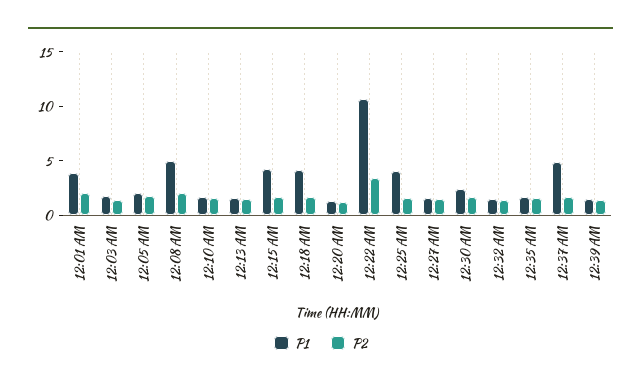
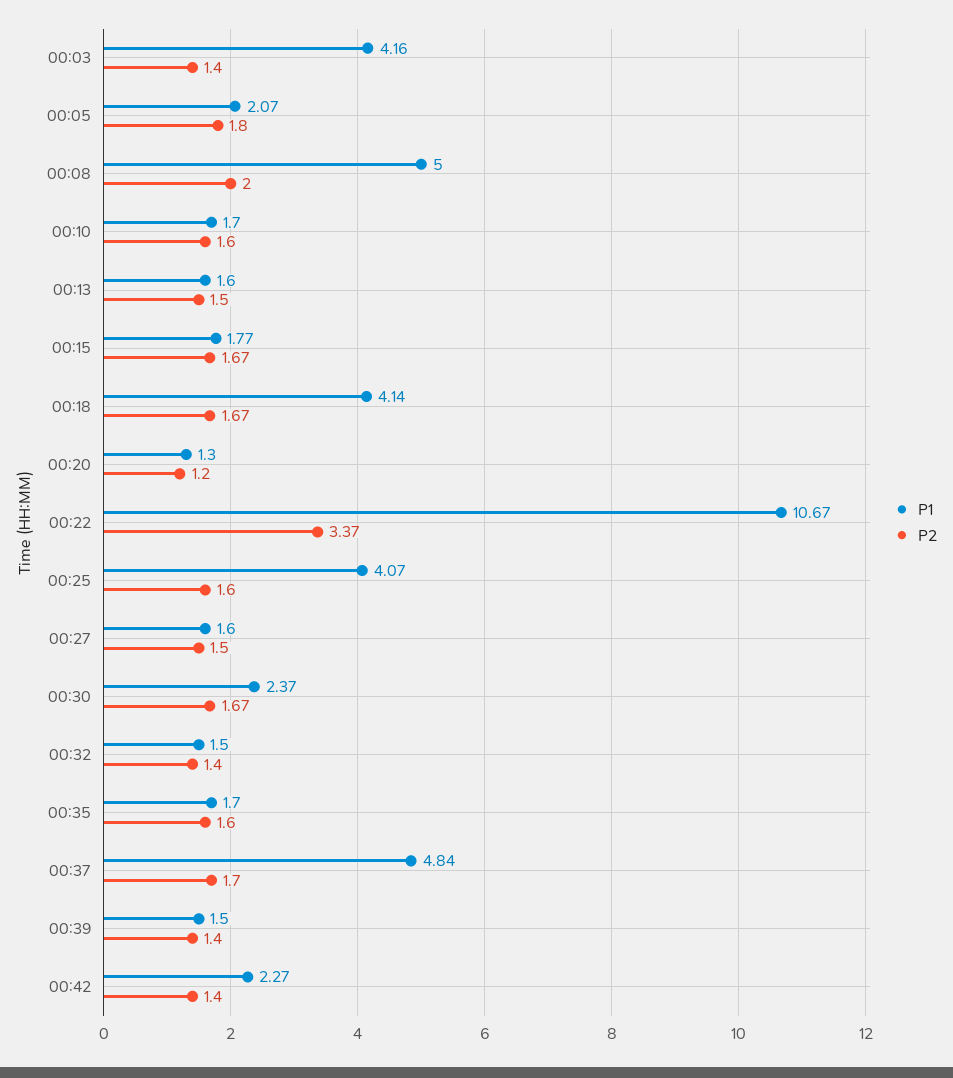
P1, 12:01 AM: 4 -> none
P2, 12:01 AM: 2 -> none
P1, 12:03 AM: 2 -> 4.16
P1, 12:15 AM: 4 -> 1.77
P1, 00:42: none -> 2.27
P2, 00:42: none -> 1.4

